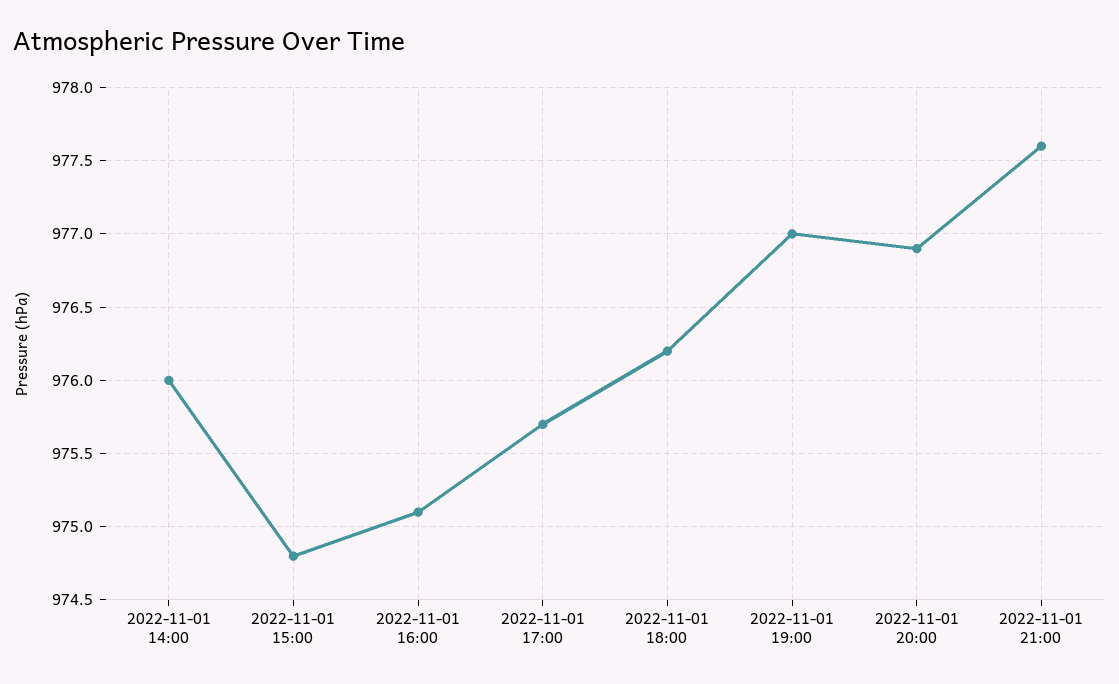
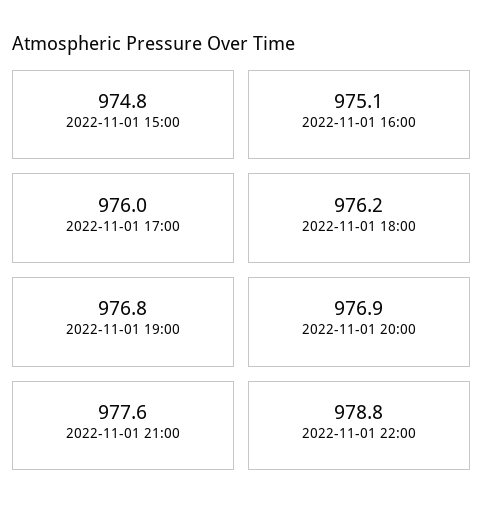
2022-11-01 14:00: 976 -> none
2022-11-01 17:00: 975.7 -> 976
2022-11-01 19:00: 977 -> 976.8
2022-11-01 22:00: none -> 978.8

